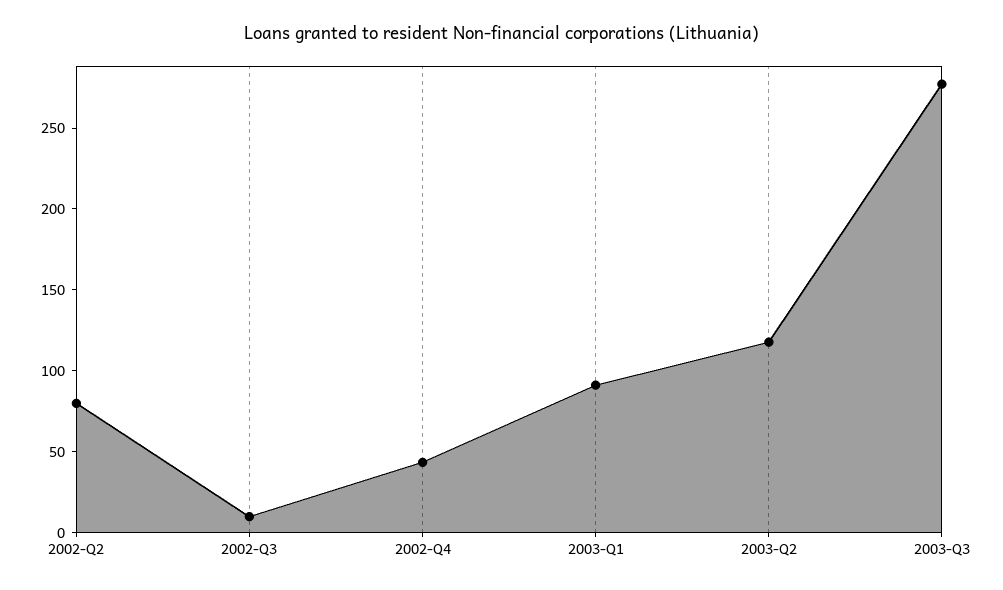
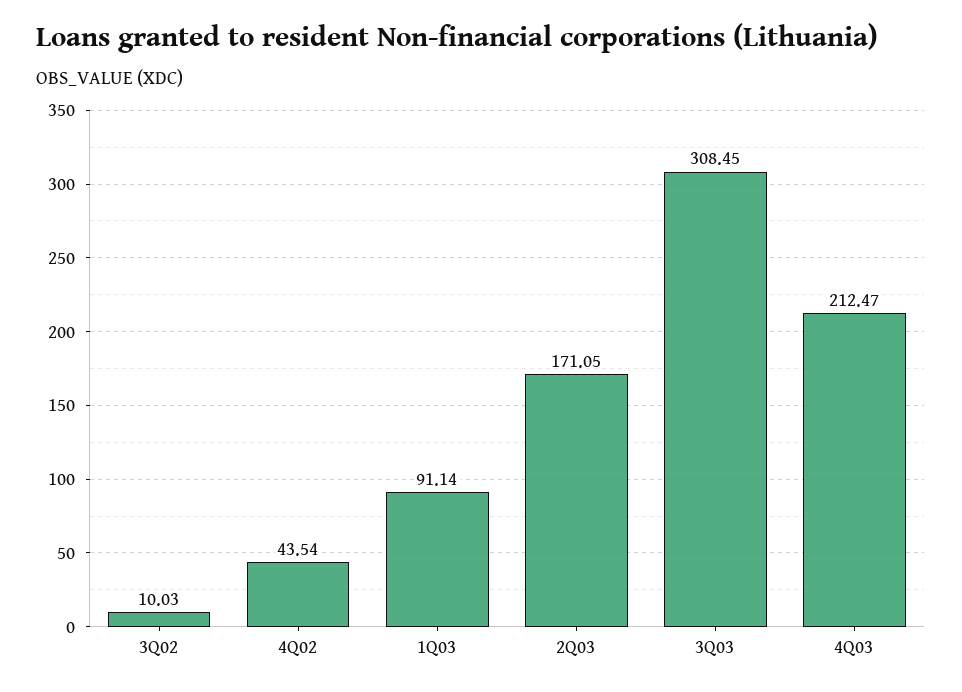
2002-Q2: 80 -> none
2003-Q2: 120 -> 171.05
2003-Q3: 280 -> 308.45
4Q03: none -> 212.47

